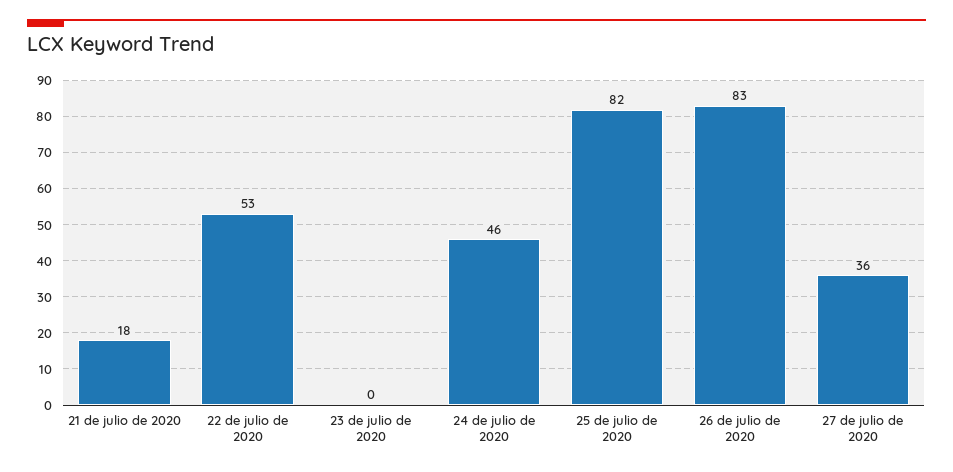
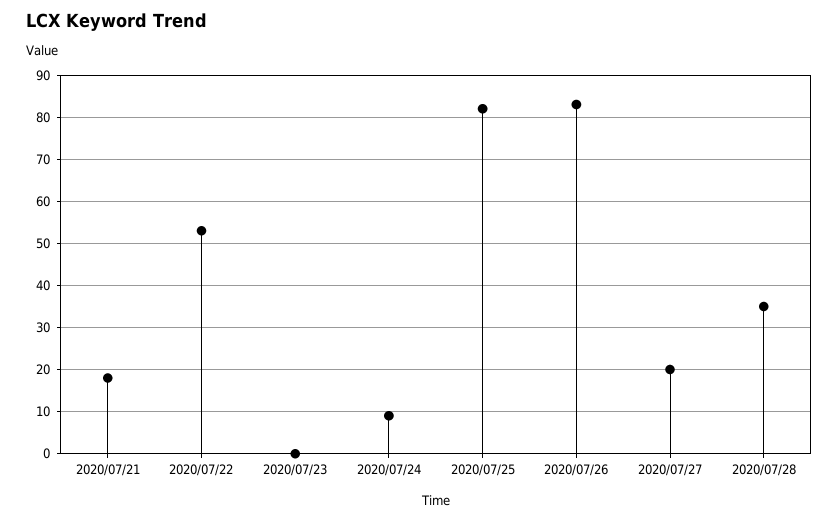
24 de julio de 2020: 46 -> 10
27 de julio de 2020: 36 -> 20
2020/07/28: none -> 35

